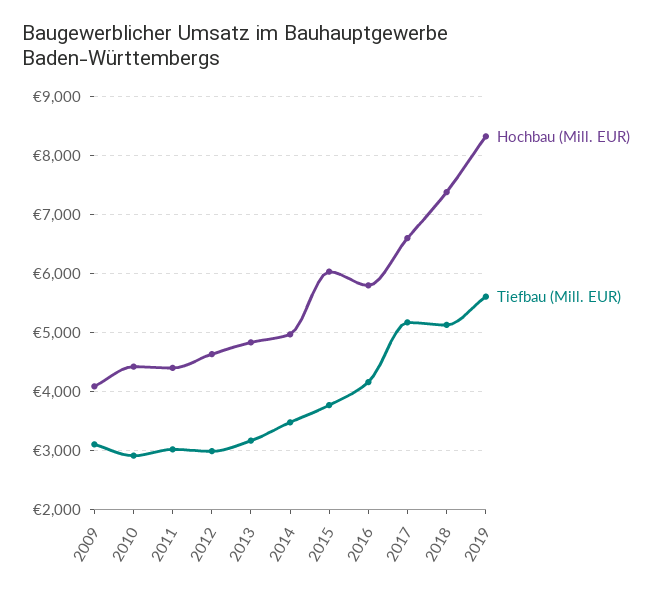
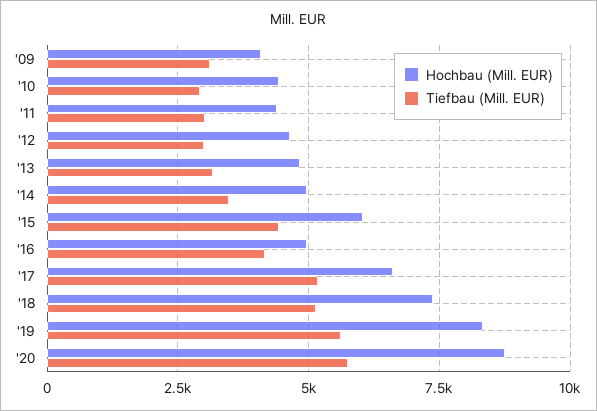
Tiefbau (Mill. EUR), 2015: 3800 -> 4500
Hochbau (Mill. EUR), 2016: 5800 -> 5000
Hochbau (Mill. EUR), '20: none -> 8750
Tiefbau (Mill. EUR), '20: none -> 5750

